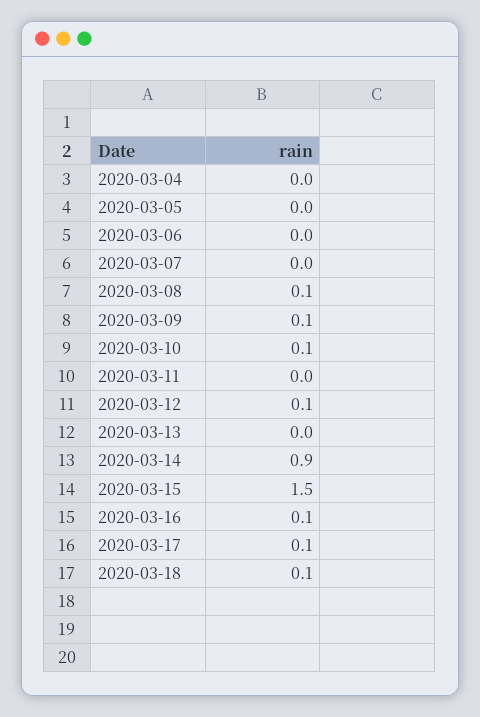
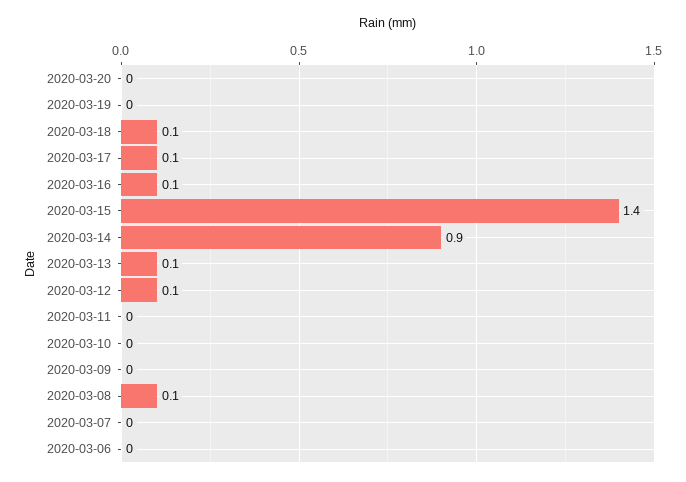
2020-03-04: 0 -> none
2020-03-05: 0 -> none
2020-03-09: 0.1 -> 0
2020-03-10: 0.1 -> 0
2020-03-13: 0 -> 0.1
2020-03-15: 1.5 -> 1.4
2020-03-20: none -> 0
2020-03-19: none -> 0

